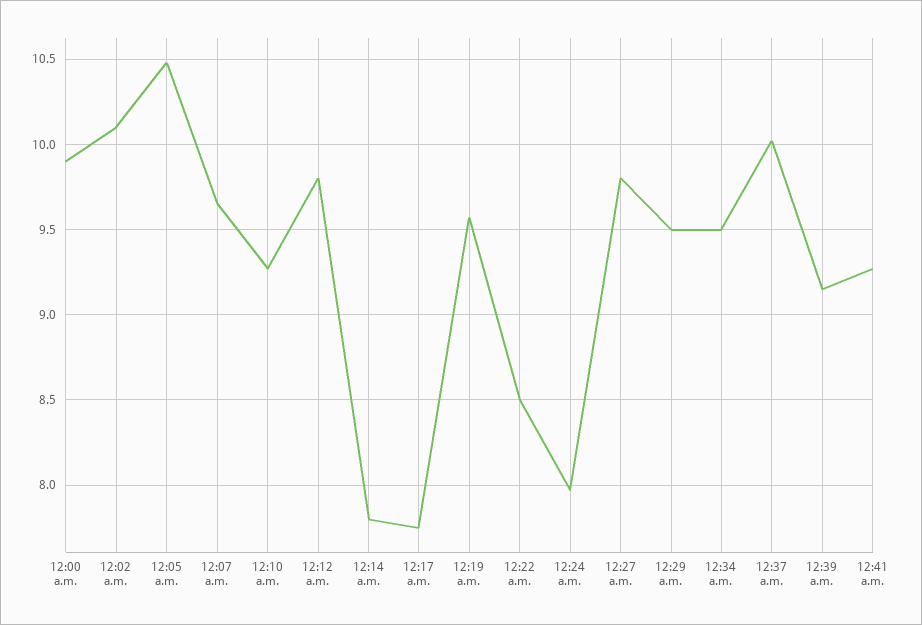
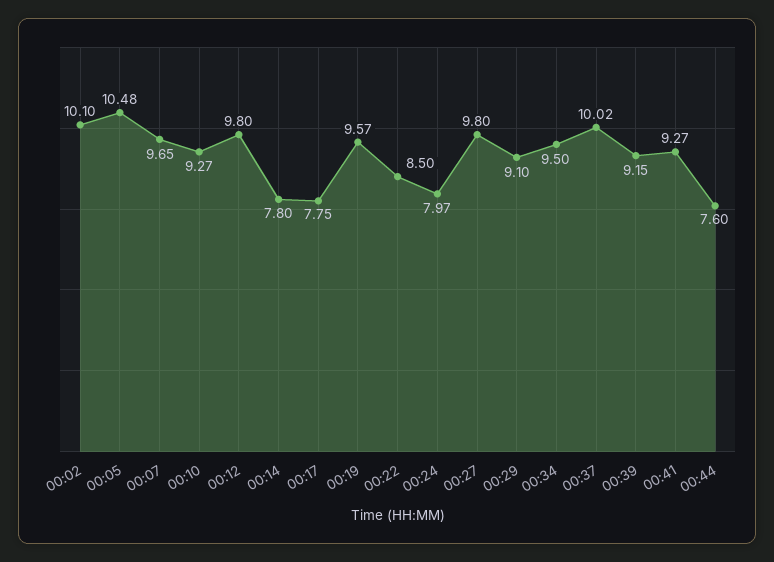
12:00 a.m.: 9.9 -> none
12:29 a.m.: 9.5 -> 9.1
00:44: none -> 7.6

